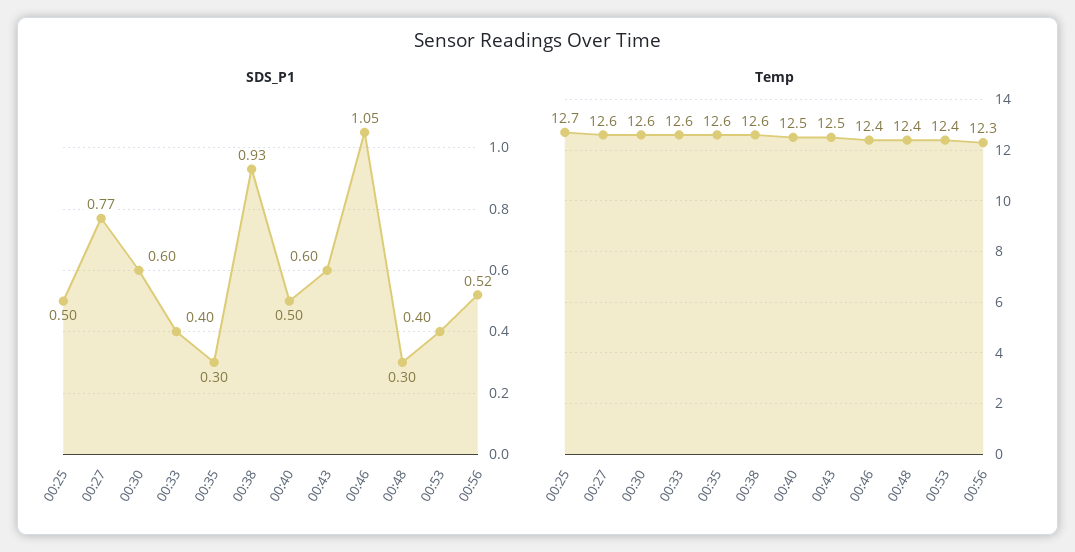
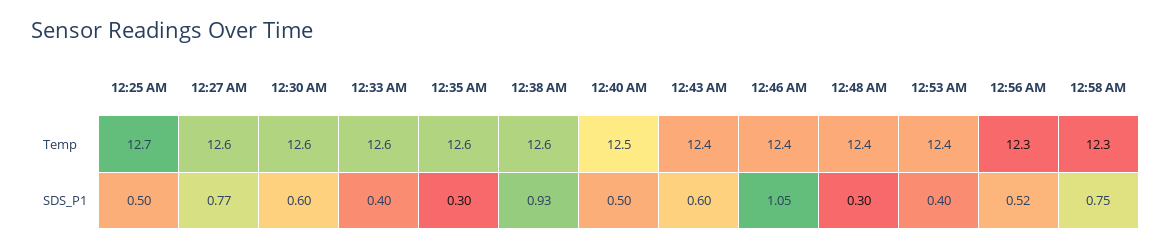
Temp, 00:43: 12.5 -> 12.4
Temp, 12:58 AM: none -> 12.3
SDS_P1, 12:58 AM: none -> 0.75

